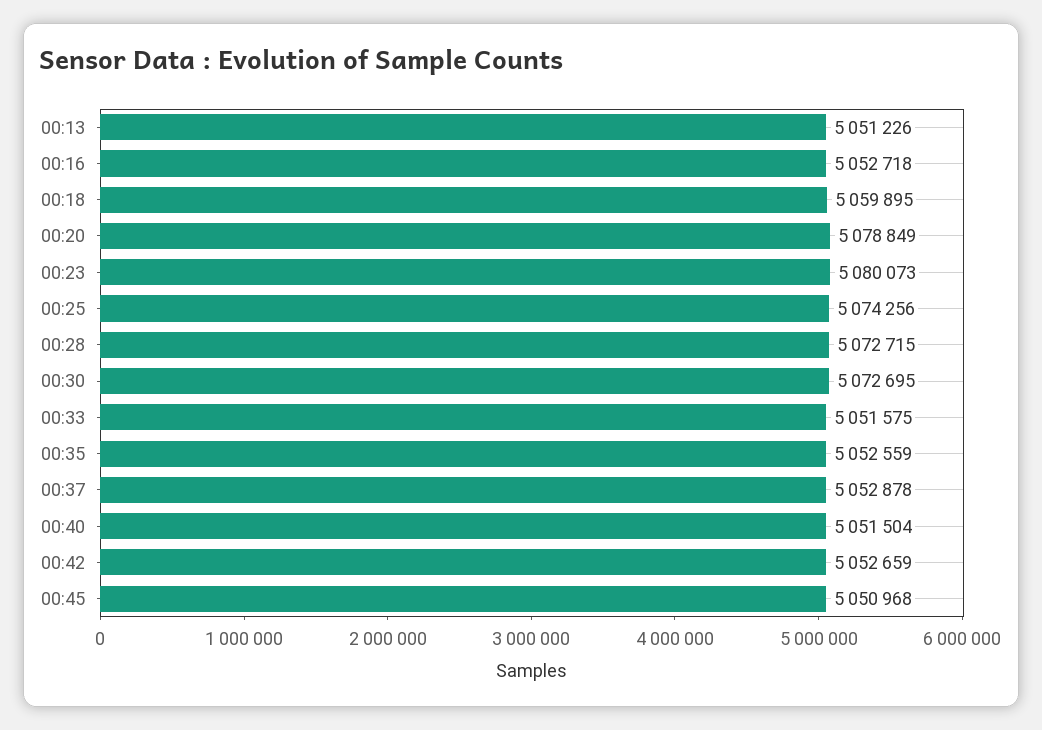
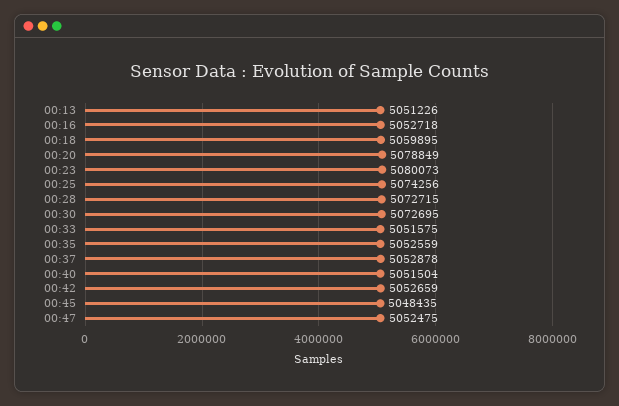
00:45: 5050968 -> 5048435
00:47: none -> 5052475

